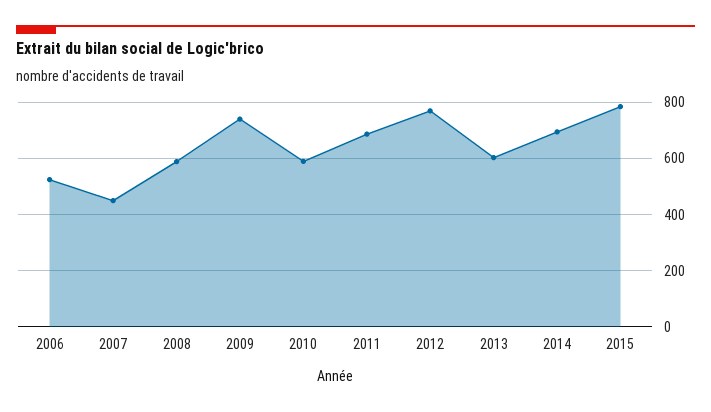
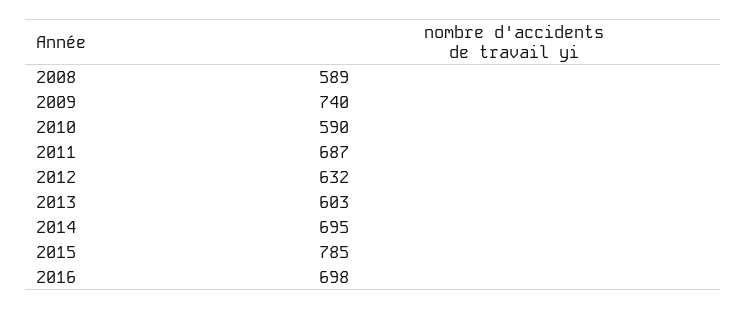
2006: 525 -> none
2007: 450 -> none
2012: 775 -> 632
2016: none -> 698

